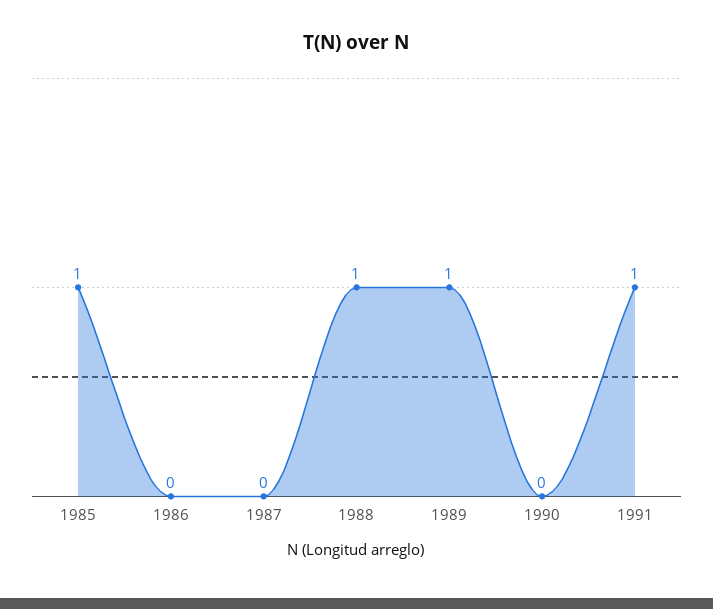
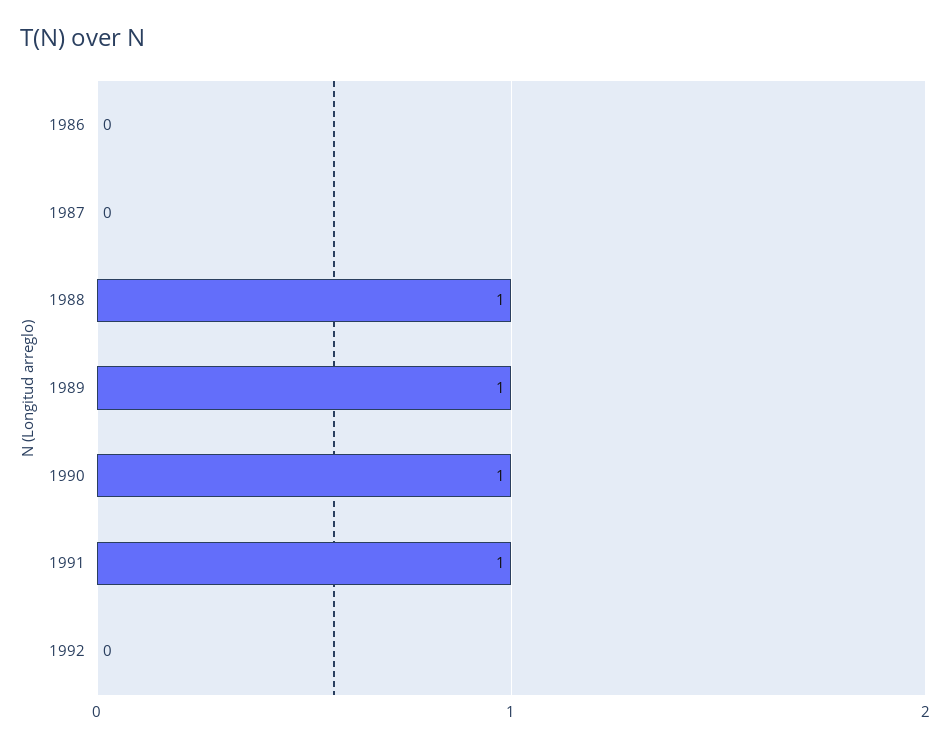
1985: 1 -> none
1990: 0 -> 1
1992: none -> 0

